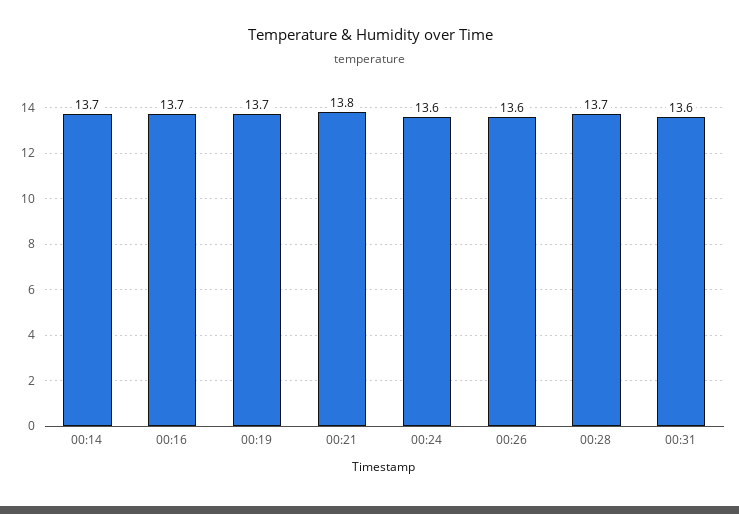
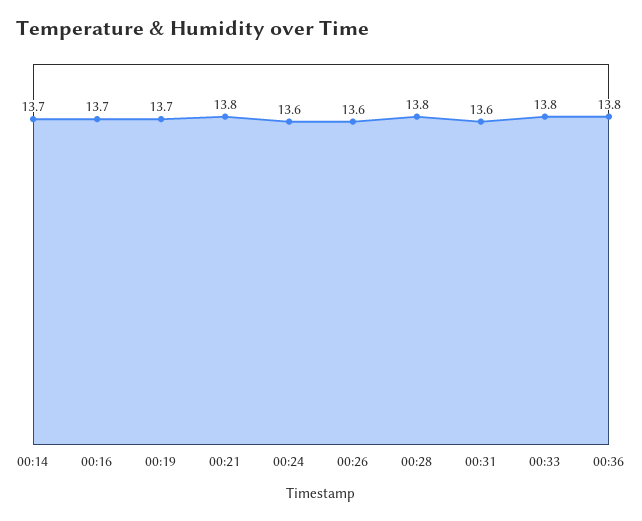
00:28: 13.7 -> 13.8
00:33: none -> 13.8
00:36: none -> 13.8

